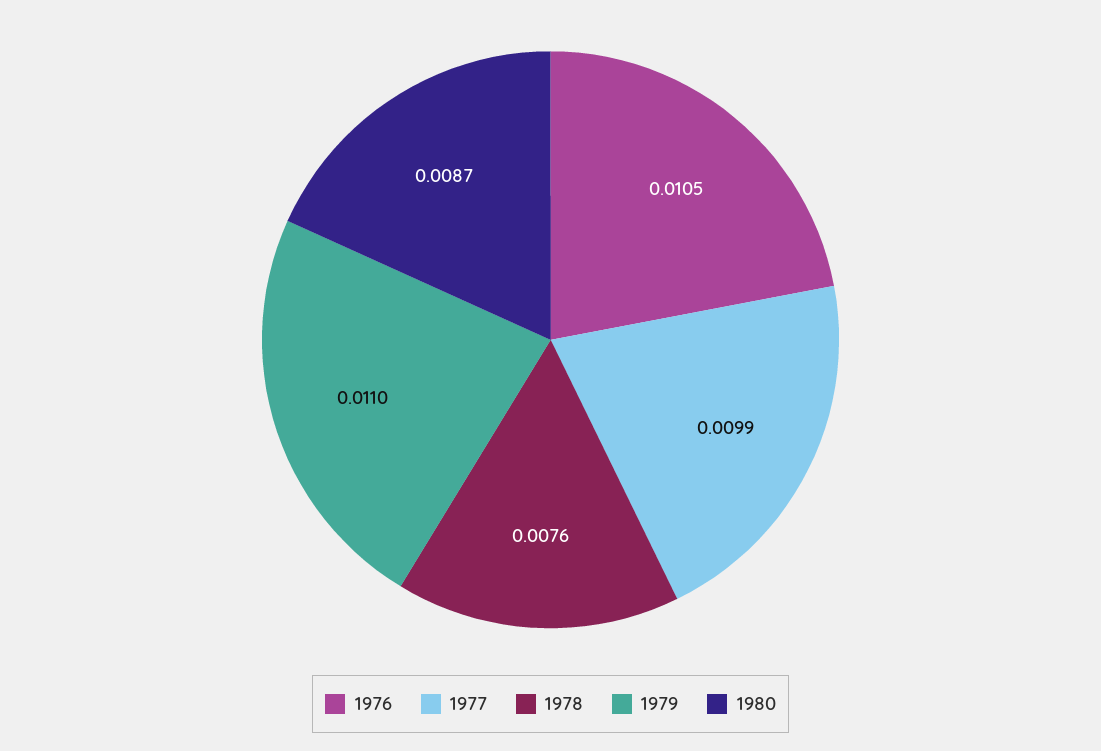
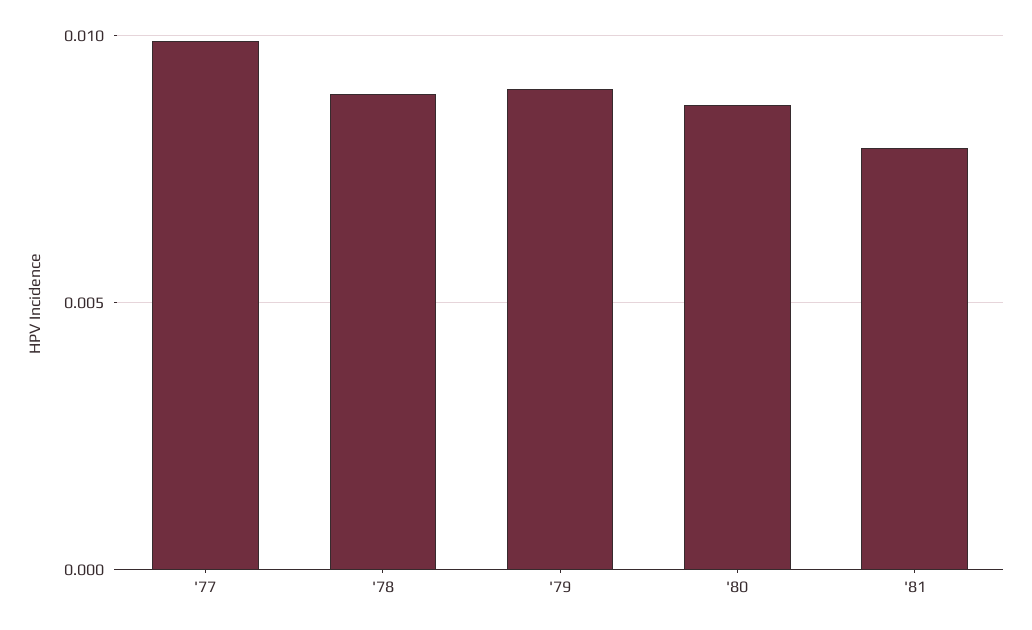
1976: 0.0105 -> none
1978: 0.0076 -> 0.009
1979: 0.011 -> 0.009
'81: none -> 0.008

